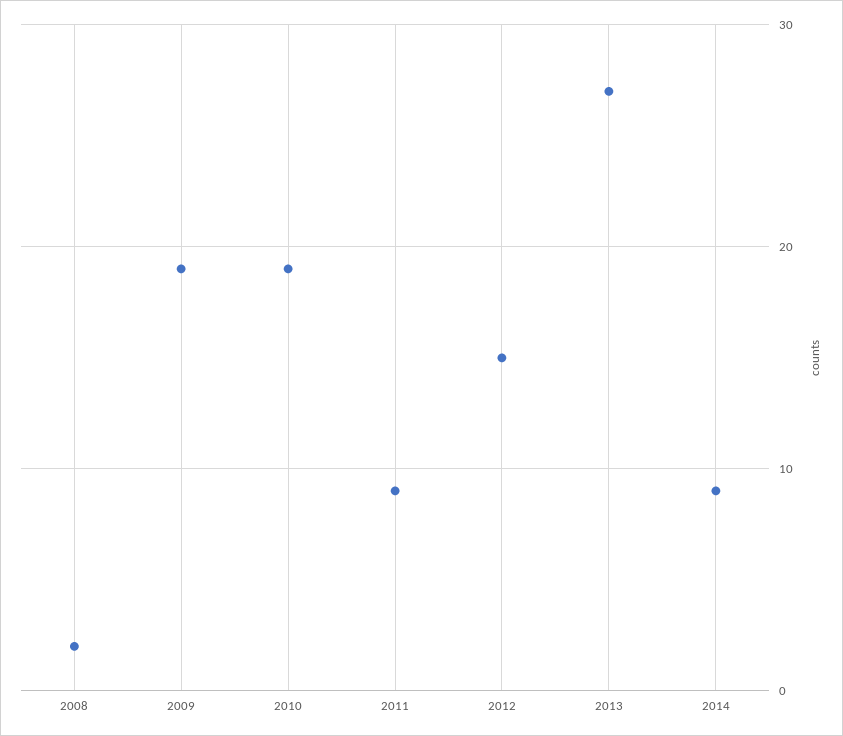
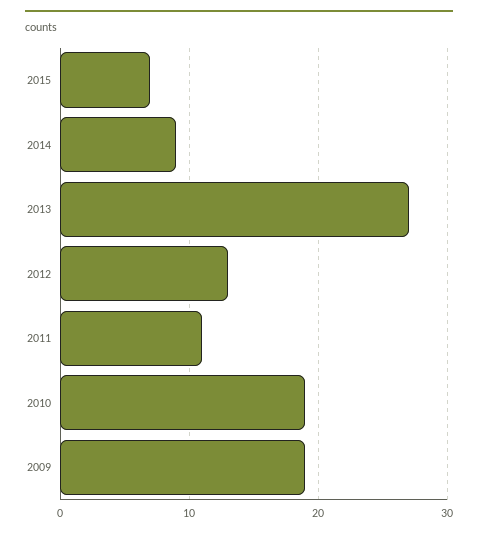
2008: 2 -> none
2011: 9 -> 11
2012: 15 -> 13
2015: none -> 7

